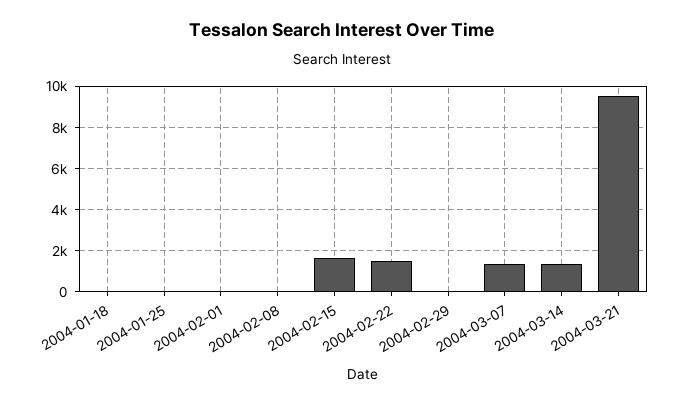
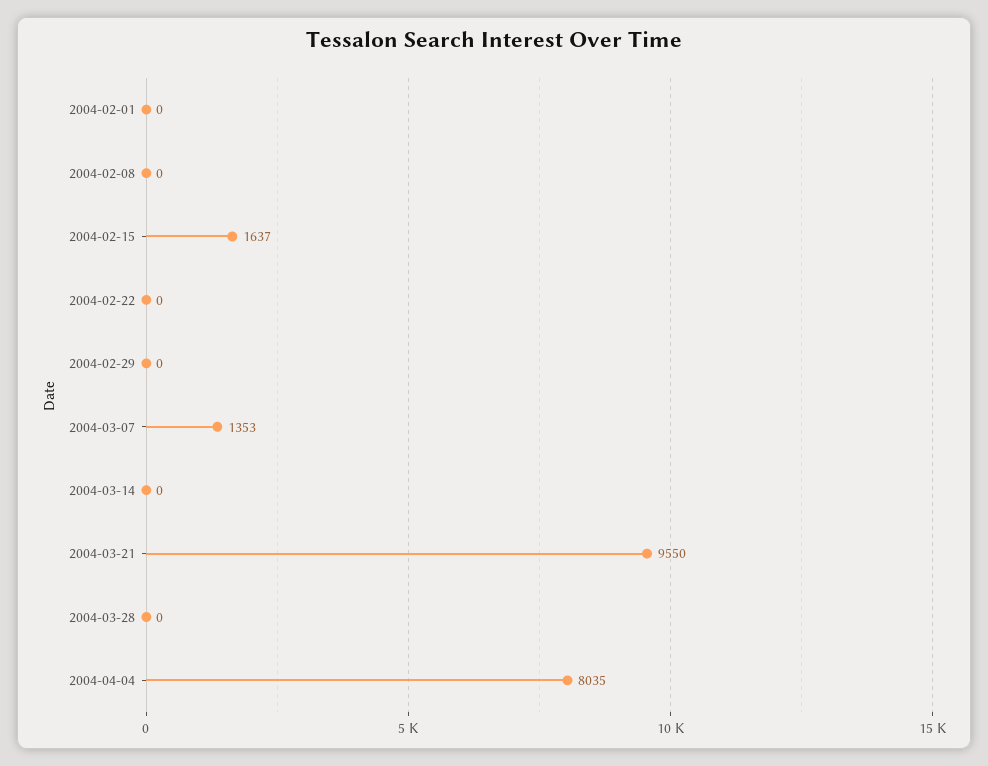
2004-01-18: 0 -> none
2004-01-25: 0 -> none
2004-02-22: 1500 -> 0
2004-03-14: 1500 -> 0
2004-03-28: none -> 0
2004-04-04: none -> 8035

